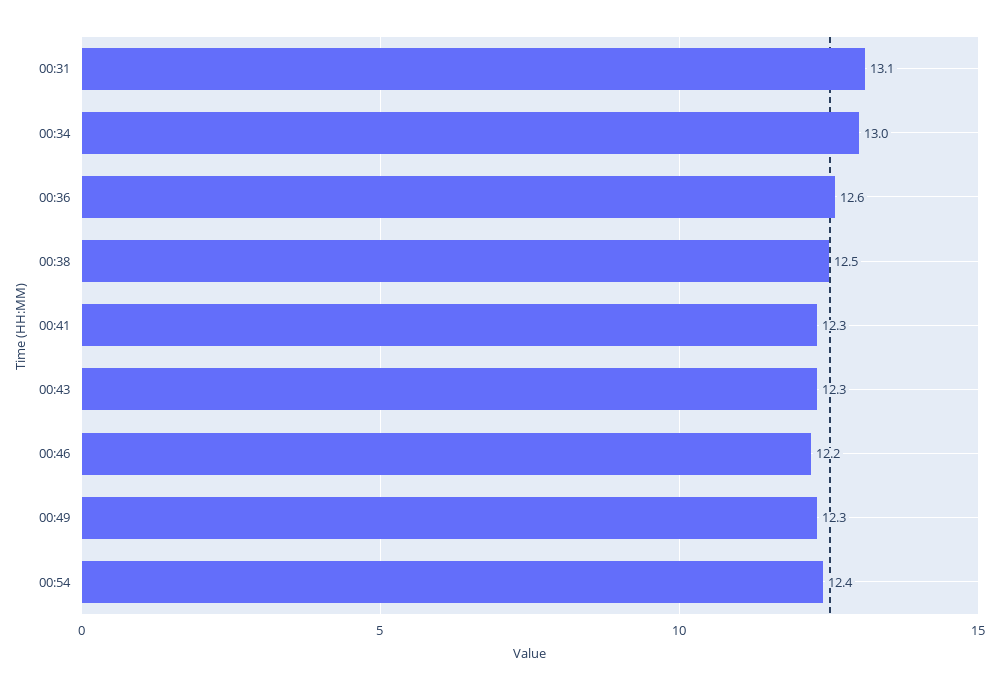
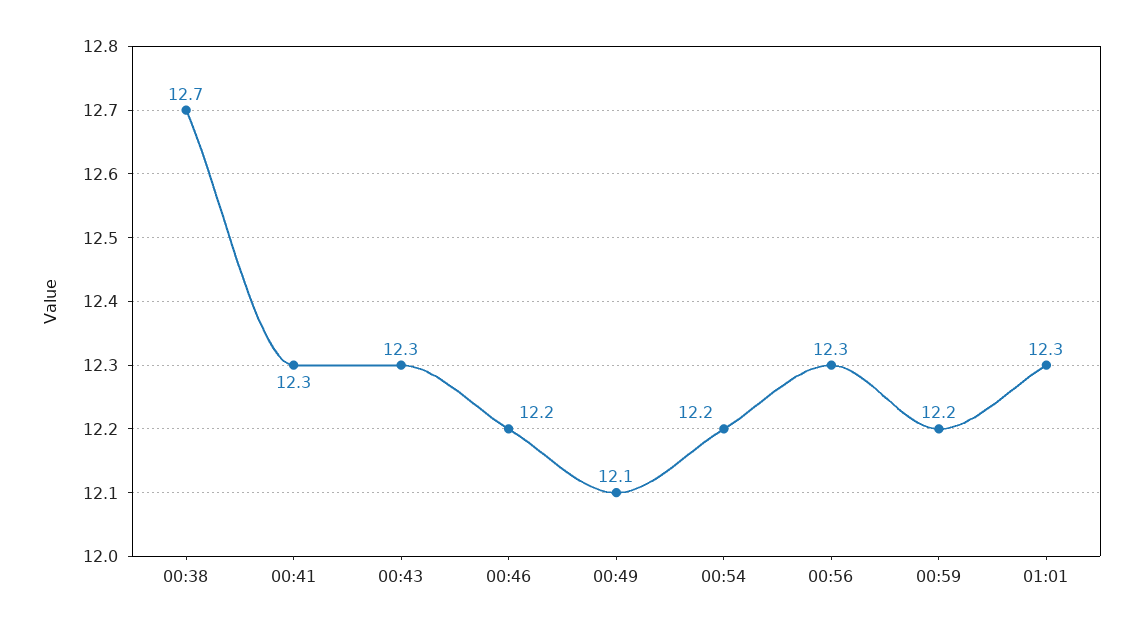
00:31: 13.1 -> none
00:34: 13 -> none
00:36: 12.6 -> none
00:38: 12.5 -> 12.7
00:49: 12.3 -> 12.1
00:54: 12.4 -> 12.2
00:56: none -> 12.3
00:59: none -> 12.2
01:01: none -> 12.3

